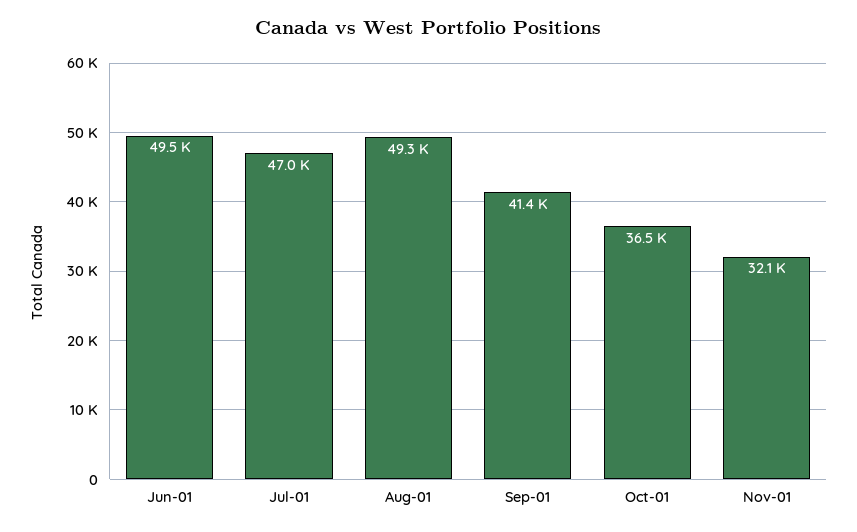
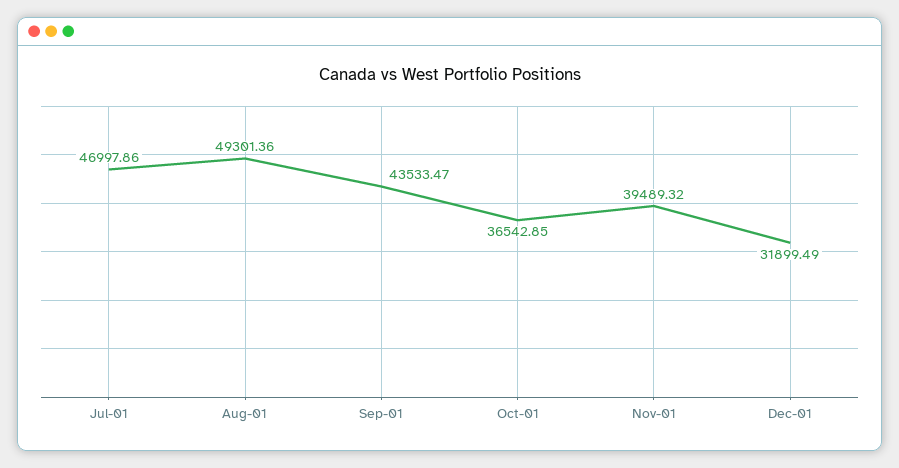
Jun-01: 49500 -> none
Sep-01: 41400 -> 43533.47
Nov-01: 32100 -> 39489.32
Dec-01: none -> 31899.49

